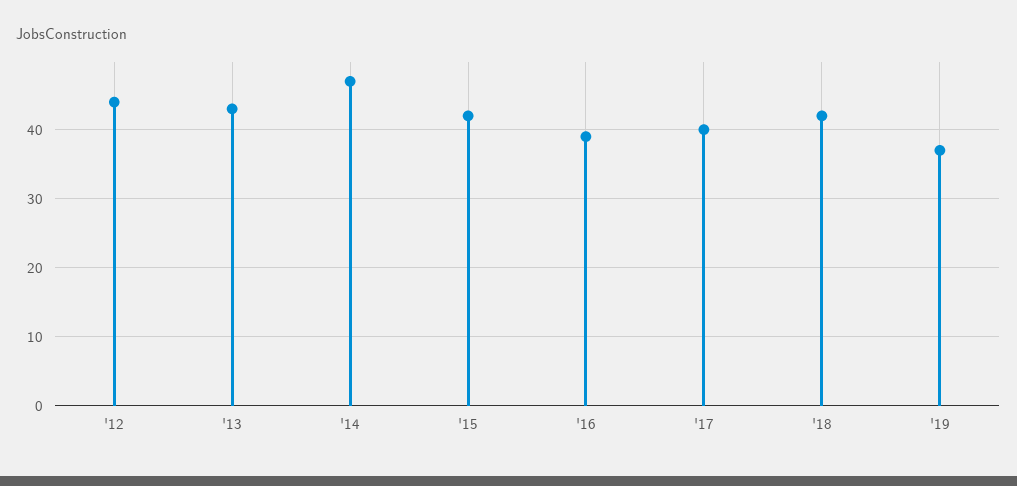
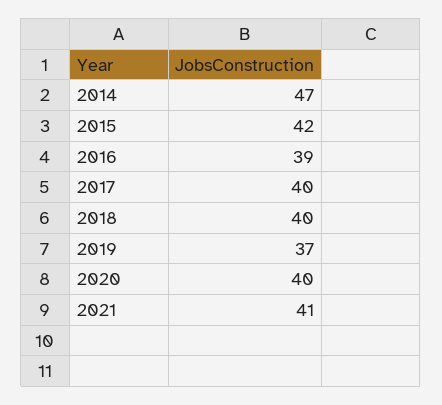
'12: 44 -> none
'13: 43 -> none
'18: 42 -> 40
2020: none -> 40
2021: none -> 41

